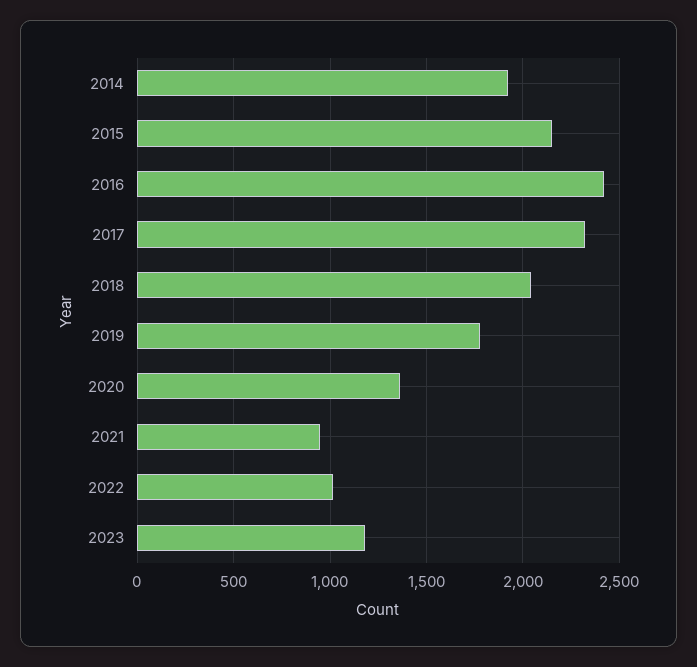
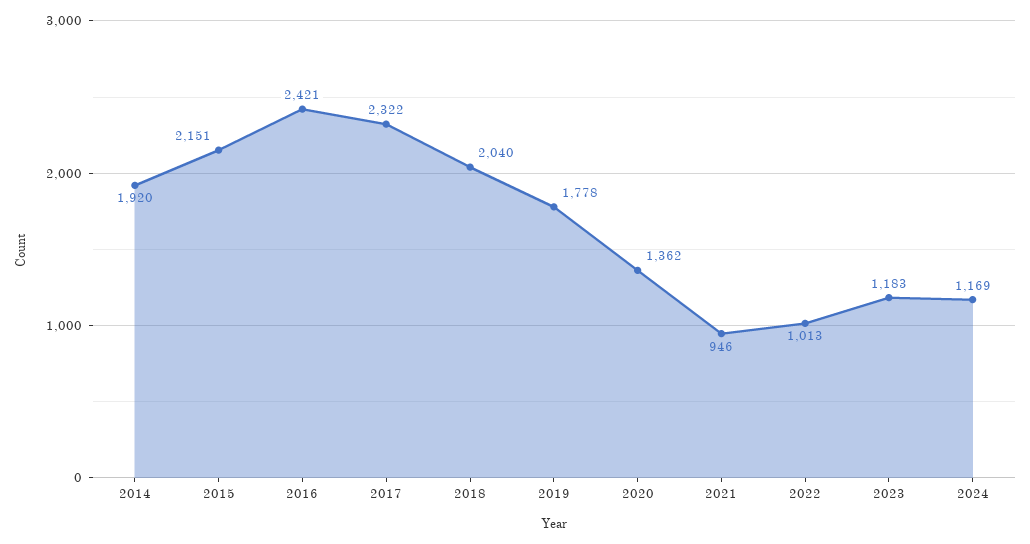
2024: none -> 1169

